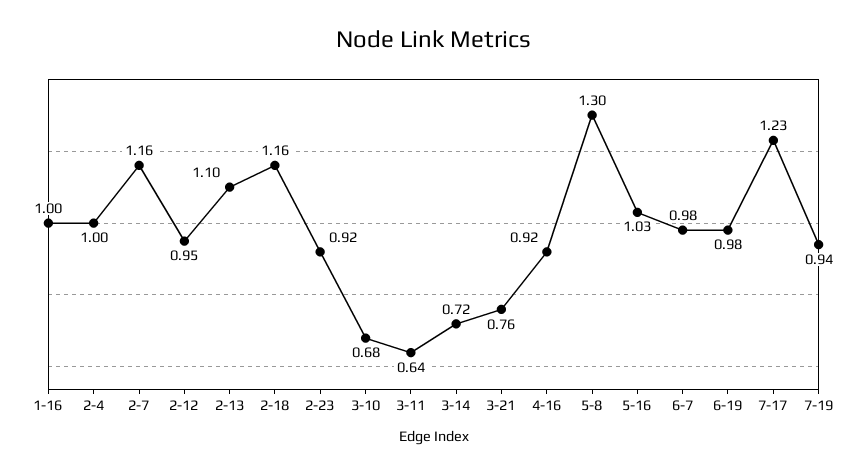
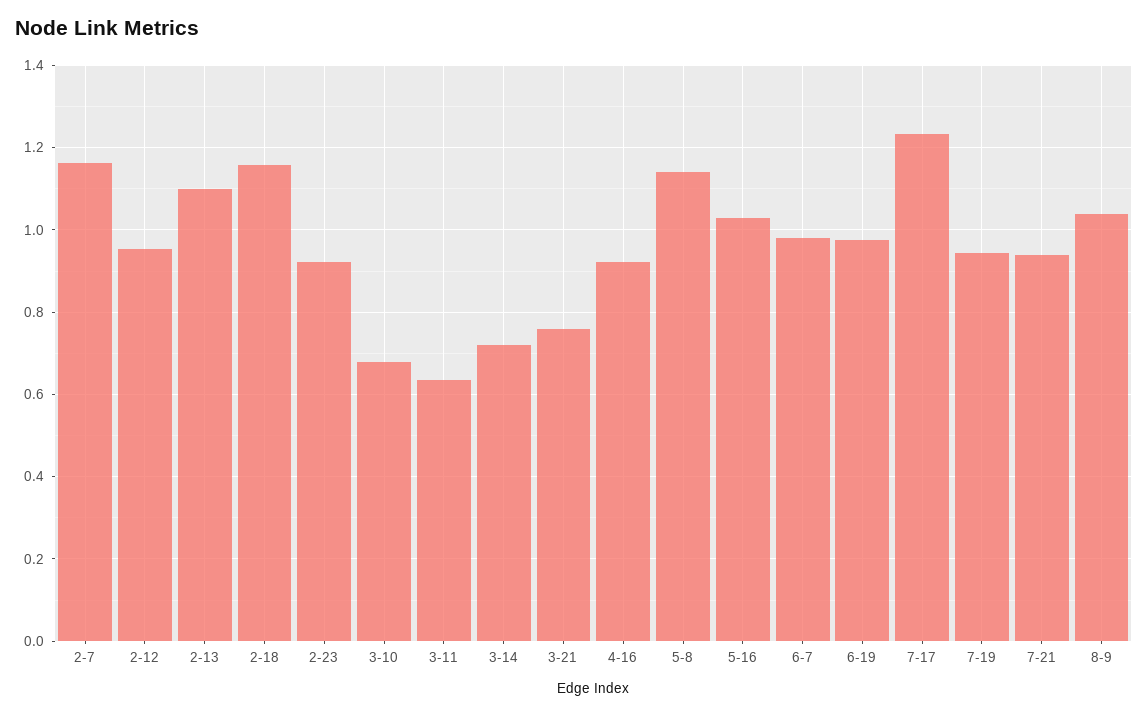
1-16: 1 -> none
2-4: 1 -> none
5-8: 1.3 -> 1.14
7-21: none -> 0.94
8-9: none -> 1.04

